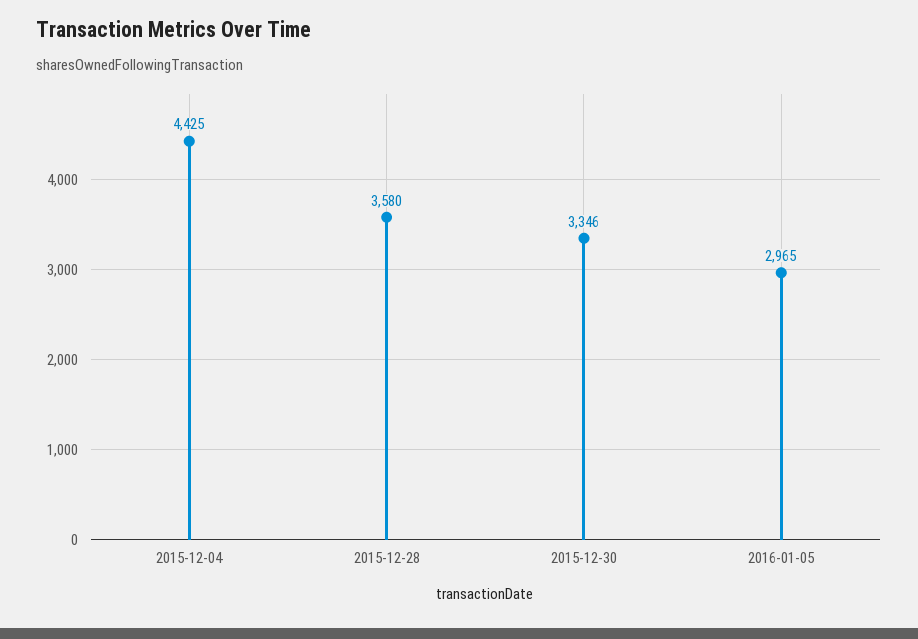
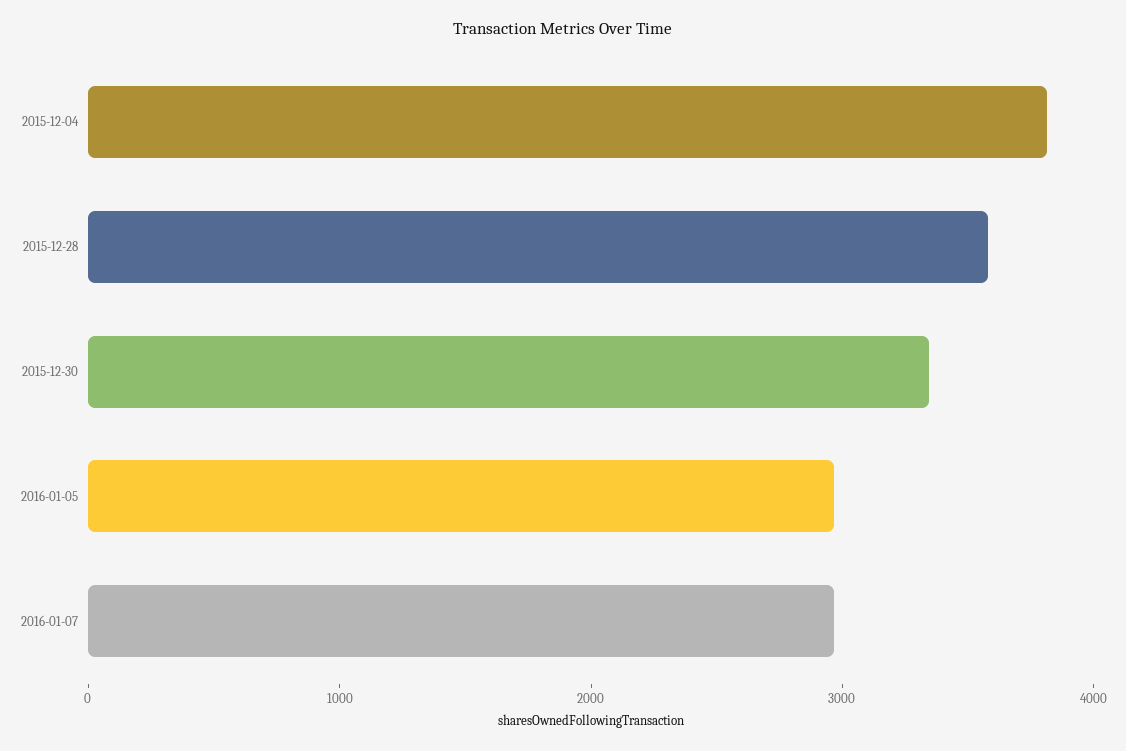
2015-12-04: 4425 -> 3800
2016-01-07: none -> 3000

